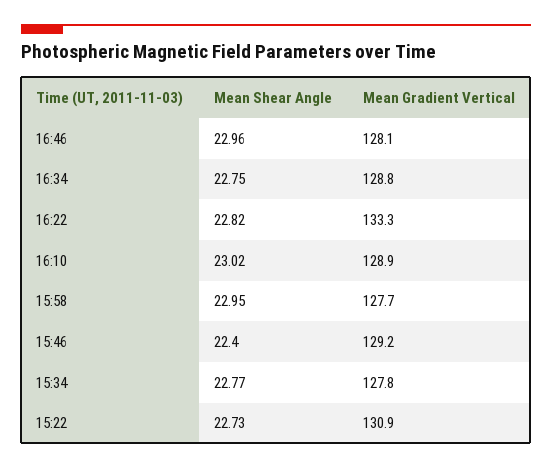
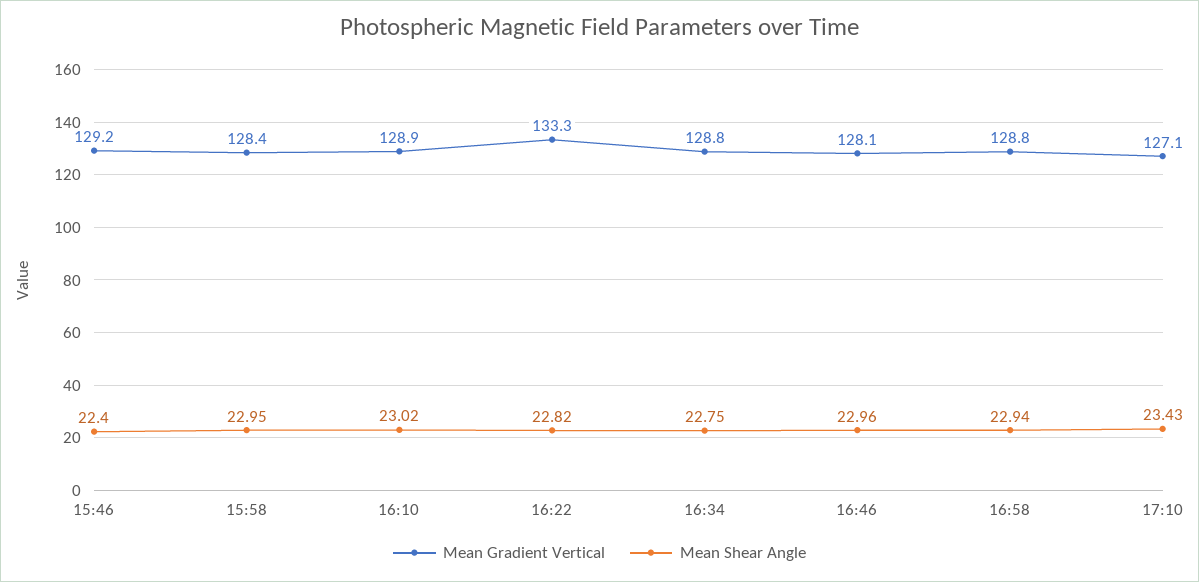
Mean Gradient Vertical, 15:58: 127.7 -> 128.4
Mean Shear Angle, 15:34: 22.77 -> none
Mean Gradient Vertical, 15:34: 127.8 -> none
Mean Shear Angle, 15:22: 22.73 -> none
Mean Gradient Vertical, 15:22: 130.9 -> none
Mean Gradient Vertical, 16:58: none -> 128.8
Mean Shear Angle, 16:58: none -> 22.94
Mean Gradient Vertical, 17:10: none -> 127.1
Mean Shear Angle, 17:10: none -> 23.43

